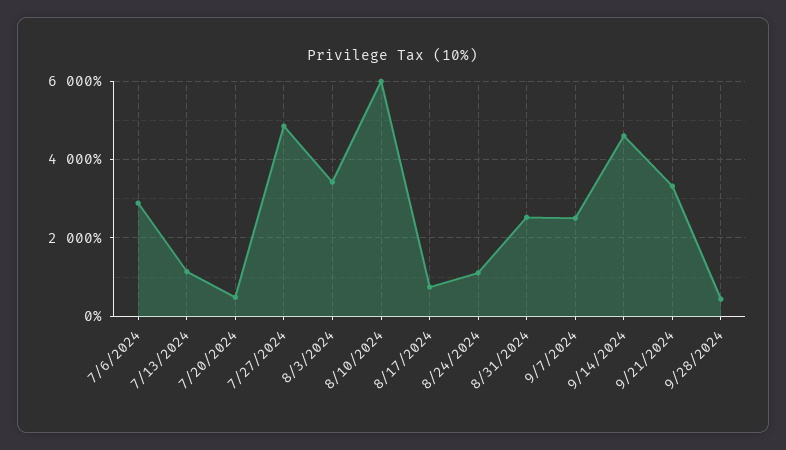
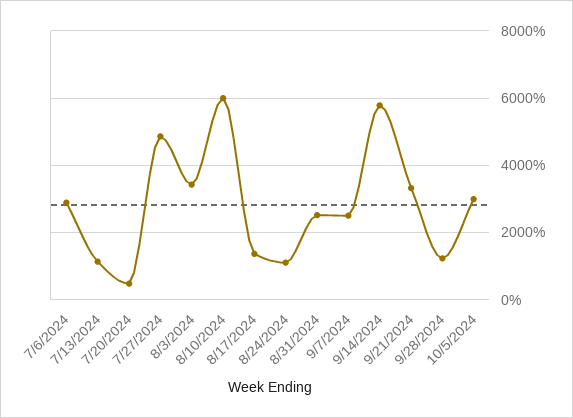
8/17/2024: 800 -> 1400
9/14/2024: 4600 -> 5800
9/28/2024: 400 -> 1200
10/5/2024: none -> 3000

